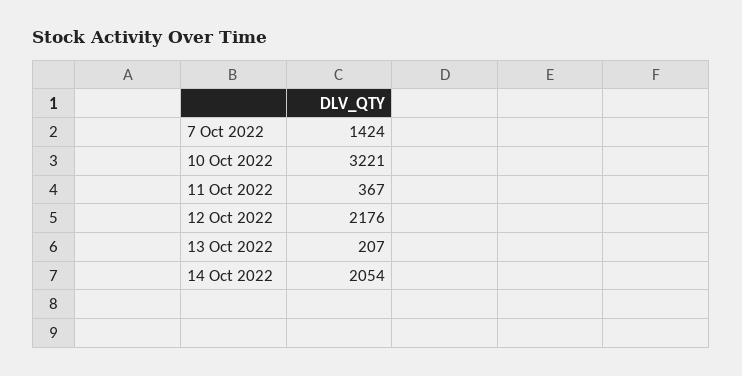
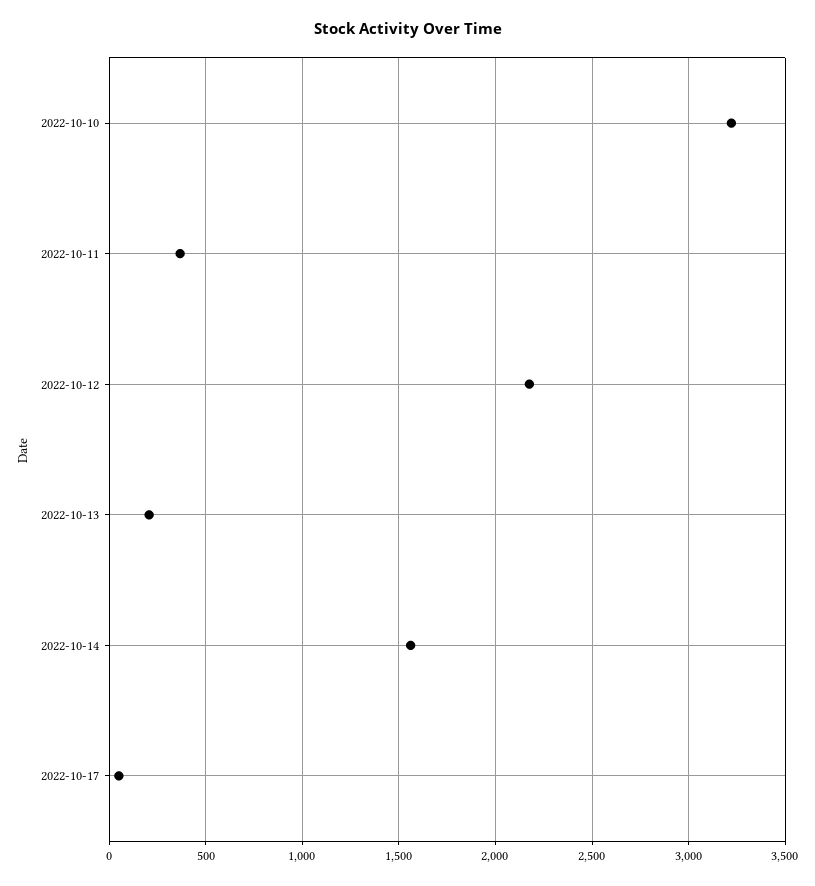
7 Oct 2022: 1424 -> none
14 Oct 2022: 2054 -> 1550
2022-10-17: none -> 50

